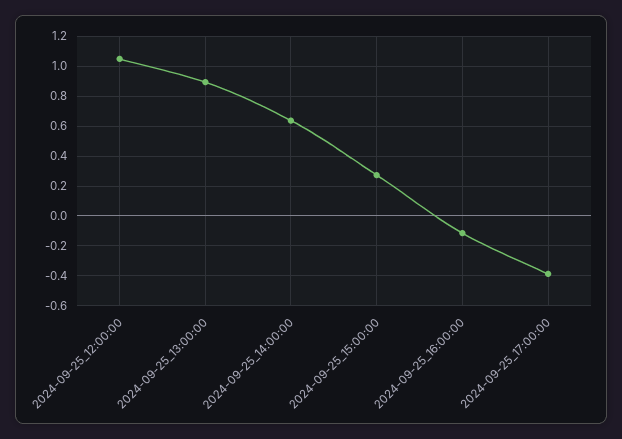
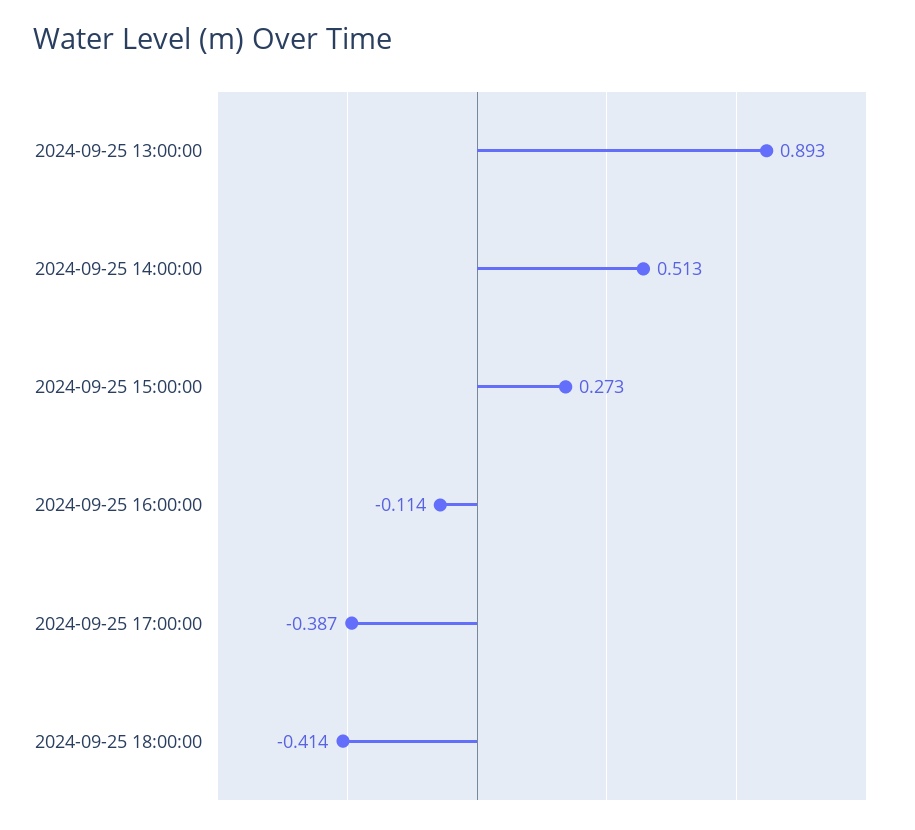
2024-09-25_12:00:00: 1.05 -> none
2024-09-25_14:00:00: 0.65 -> 0.513
2024-09-25 18:00:00: none -> -0.414

